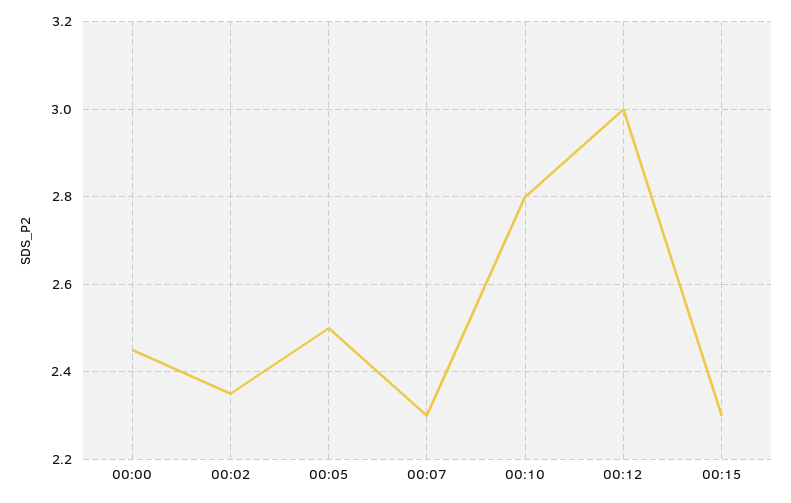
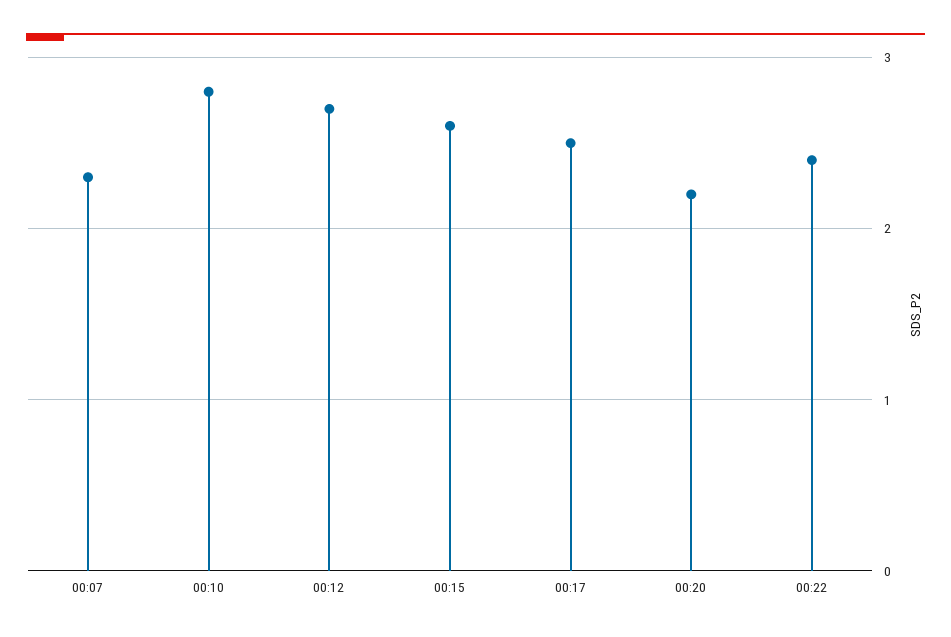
00:00: 2.45 -> none
00:02: 2.35 -> none
00:05: 2.5 -> none
00:12: 3 -> 2.7
00:15: 2.3 -> 2.6
00:17: none -> 2.5
00:20: none -> 2.2
00:22: none -> 2.4

